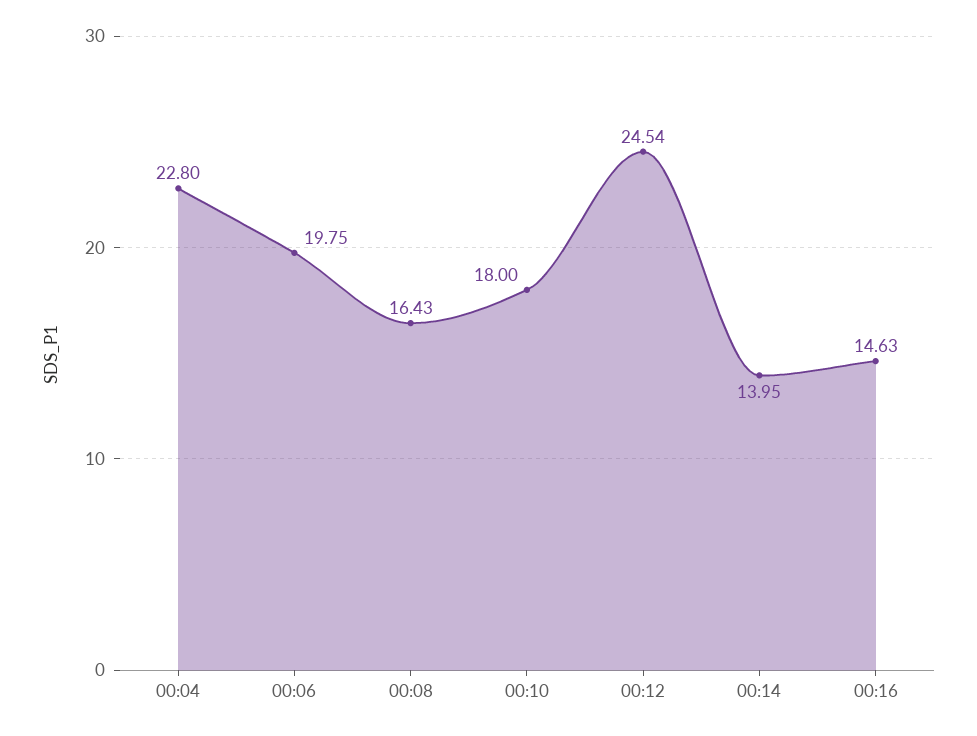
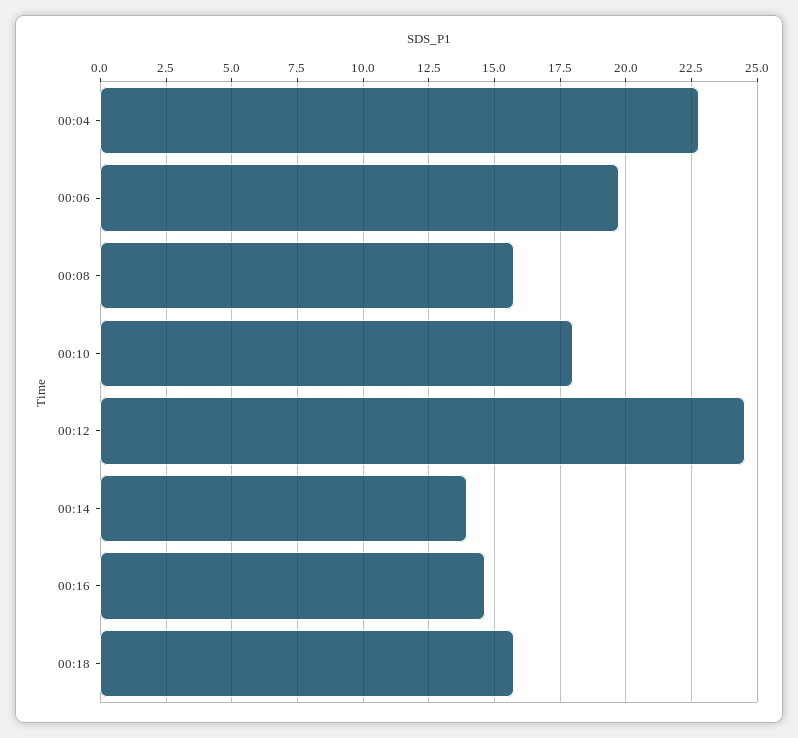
00:08: 16.43 -> 15.75
00:18: none -> 15.75

